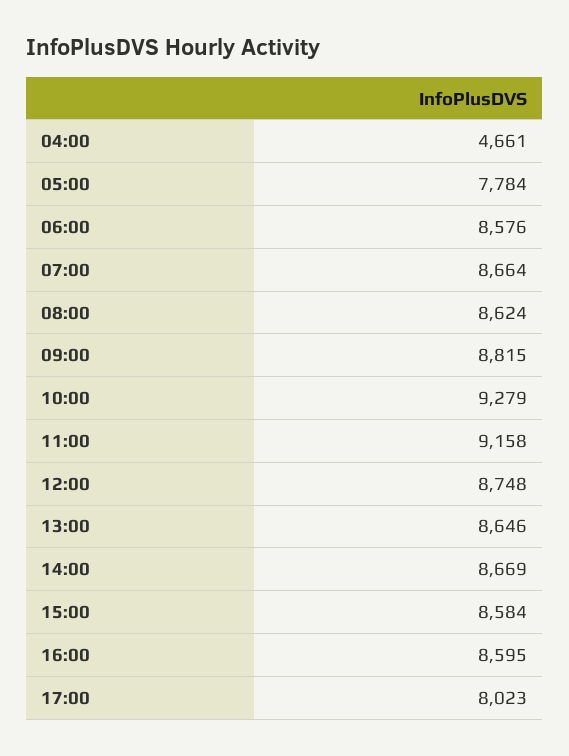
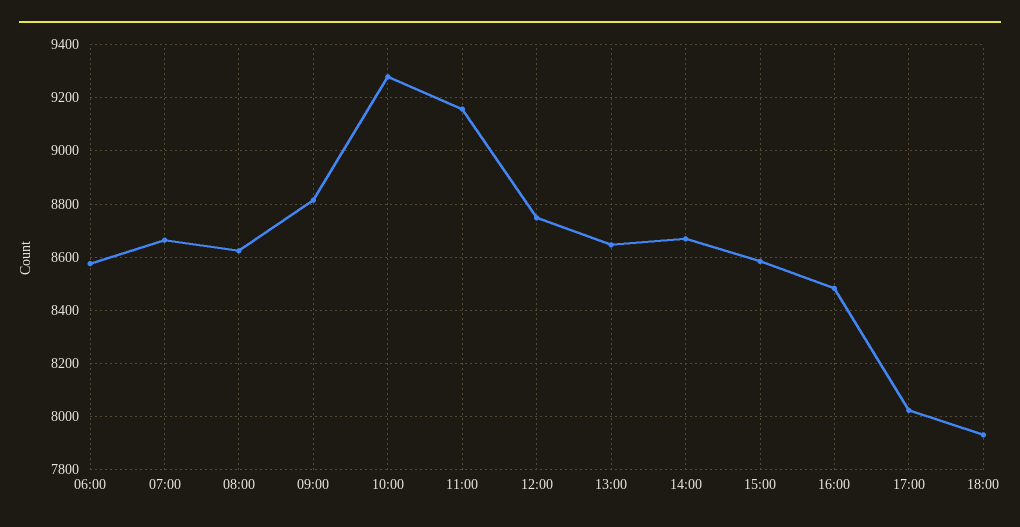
04:00: 4661 -> none
05:00: 7784 -> none
16:00: 8595 -> 8475
18:00: none -> 7925

